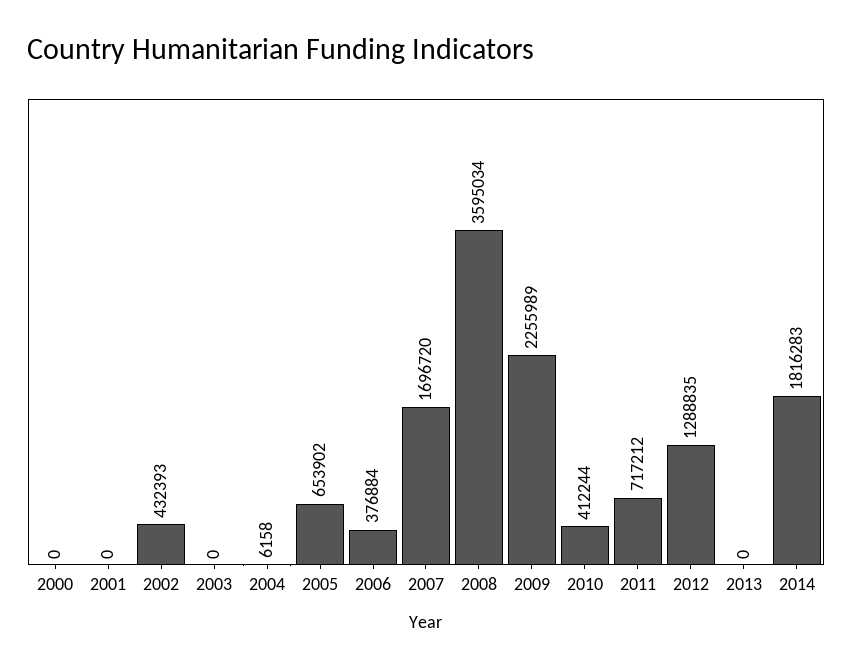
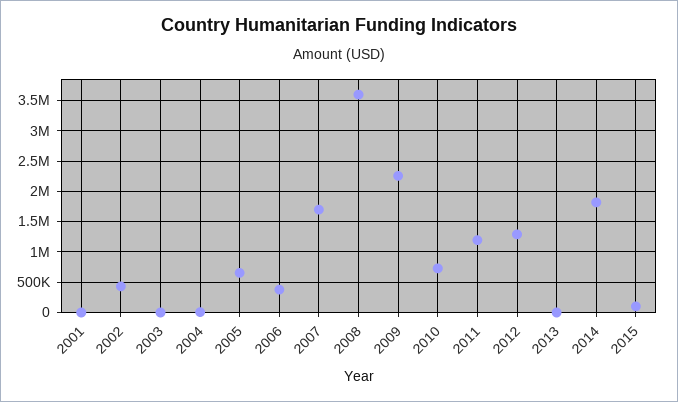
2000: 0 -> none
2010: 412244 -> 700000
2011: 717212 -> 1200000
2015: none -> 100000

